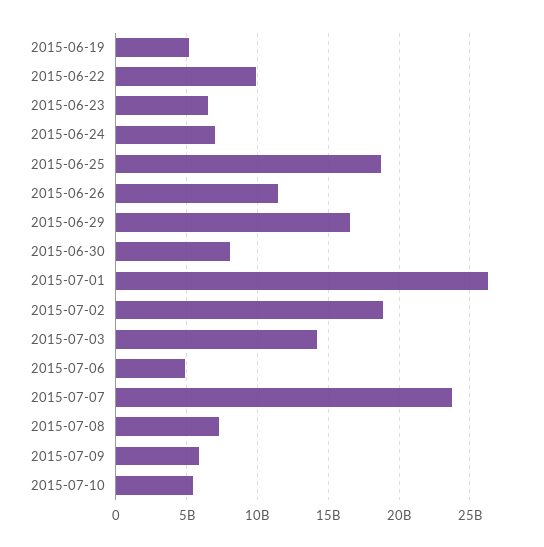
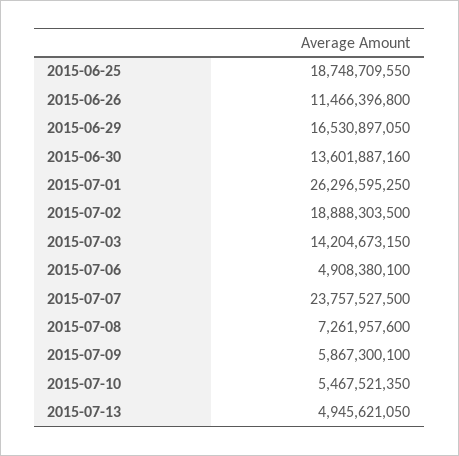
2015-06-19: 5000000000 -> none
2015-06-22: 10000000000 -> none
2015-06-23: 6500000000 -> none
2015-06-24: 7000000000 -> none
2015-06-30: 8000000000 -> 13601887160
2015-07-13: none -> 4945621050

